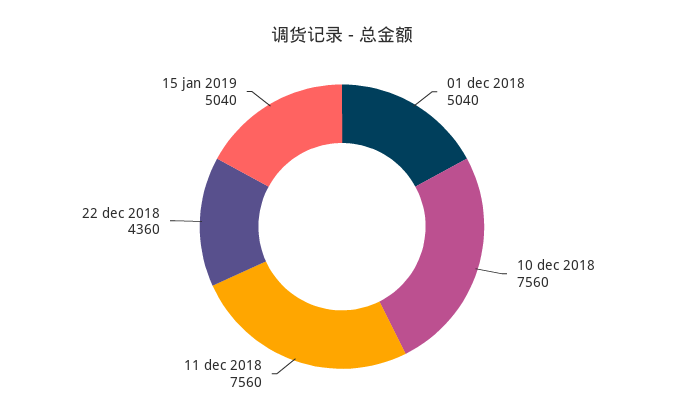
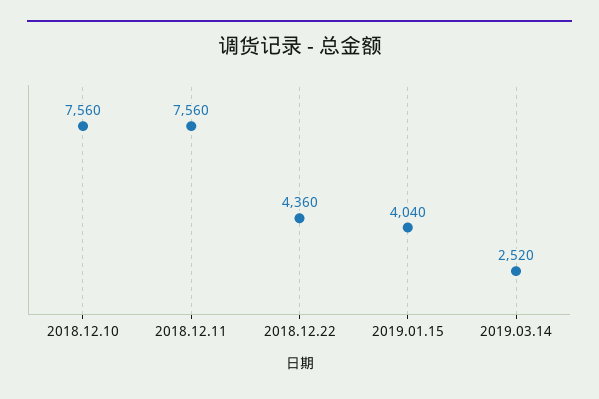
01 dec 2018: 5040 -> none
15 jan 2019: 5040 -> 4040
2019.03.14: none -> 2520

